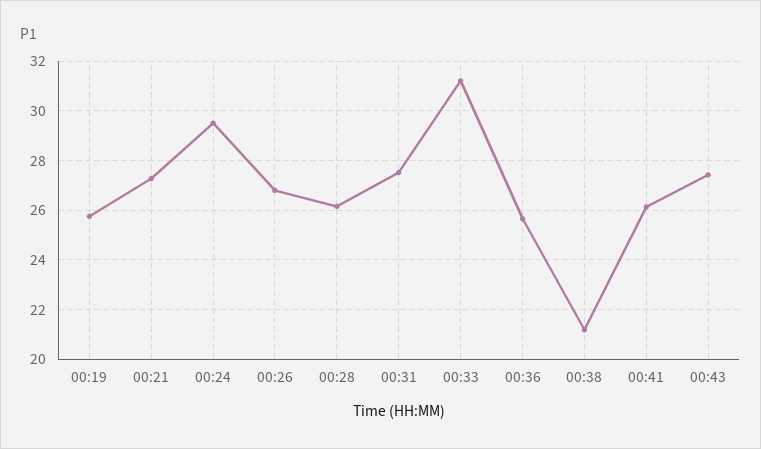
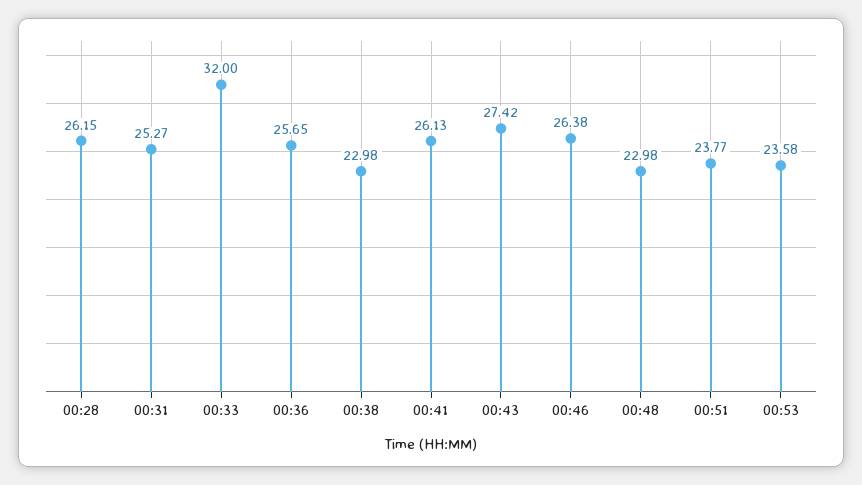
00:19: 25.75 -> none
00:21: 27.25 -> none
00:24: 29.5 -> none
00:26: 26.75 -> none
00:31: 27.5 -> 25.27
00:33: 31.25 -> 32
00:38: 21.25 -> 22.98
00:46: none -> 26.38
00:48: none -> 22.98
00:51: none -> 23.77
00:53: none -> 23.58

